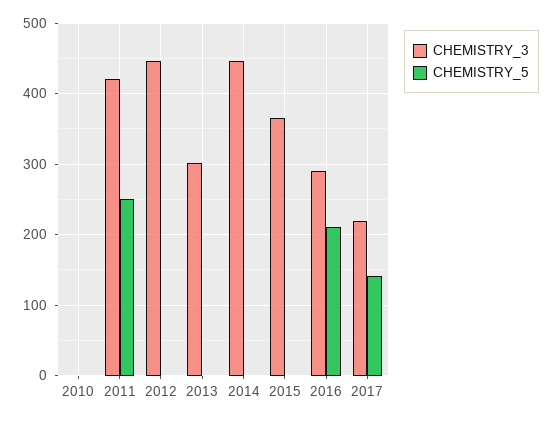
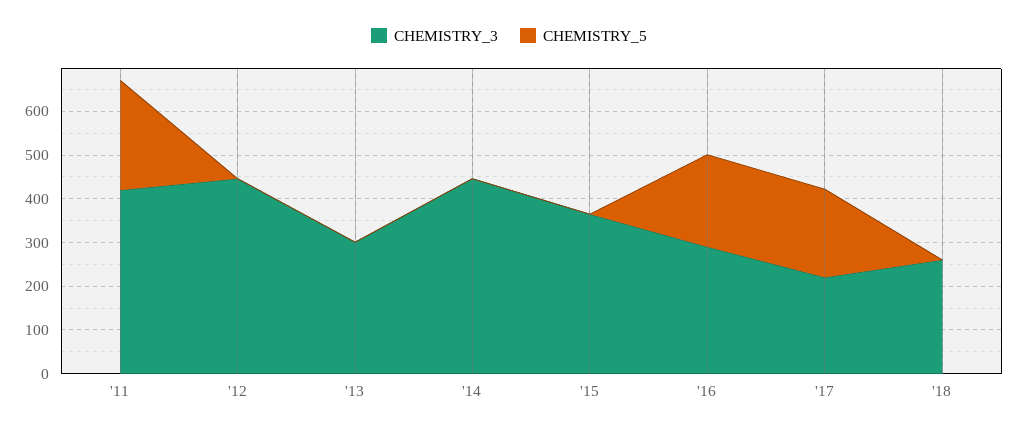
CHEMISTRY_3, 2010: 0 -> none
CHEMISTRY_5, 2010: 0 -> none
CHEMISTRY_5, 2017: 140 -> 200
CHEMISTRY_3, '18: none -> 260
CHEMISTRY_5, '18: none -> 0

